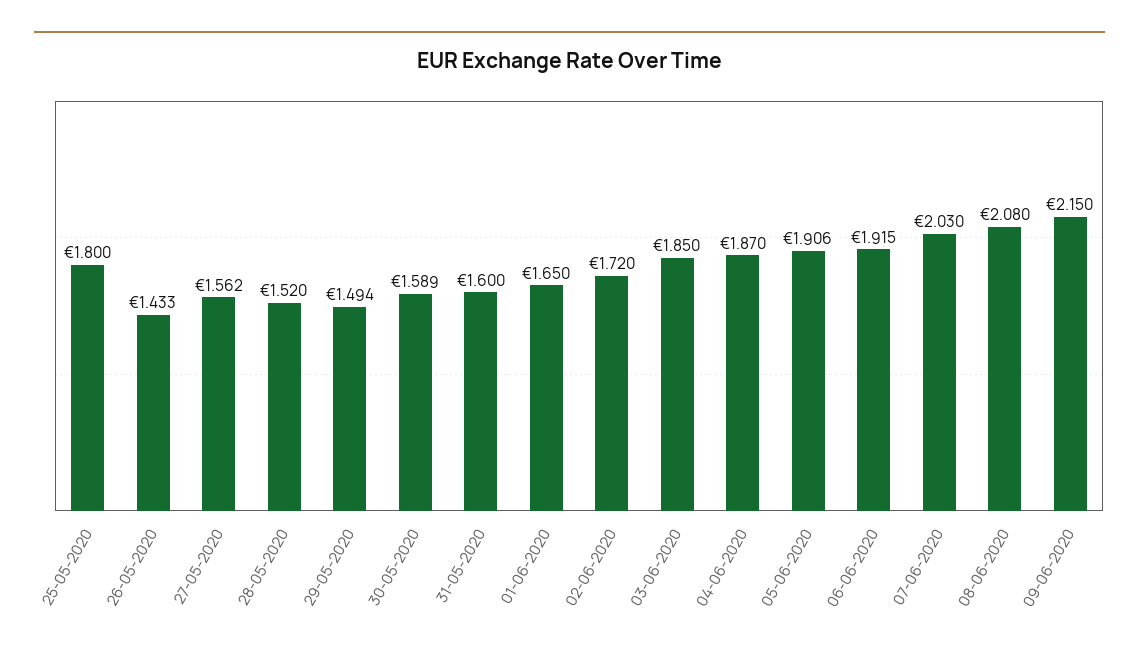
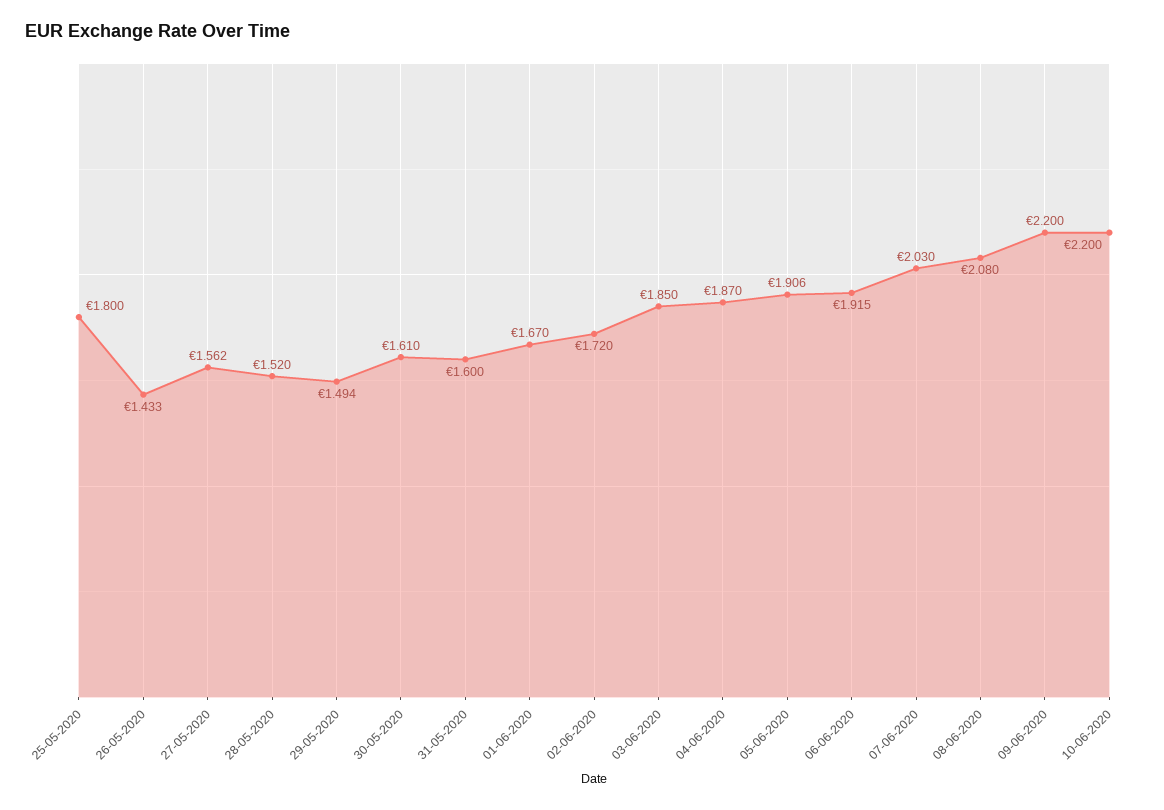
30-05-2020: 1.589 -> 1.61
01-06-2020: 1.65 -> 1.67
09-06-2020: 2.15 -> 2.2
10-06-2020: none -> 2.2

